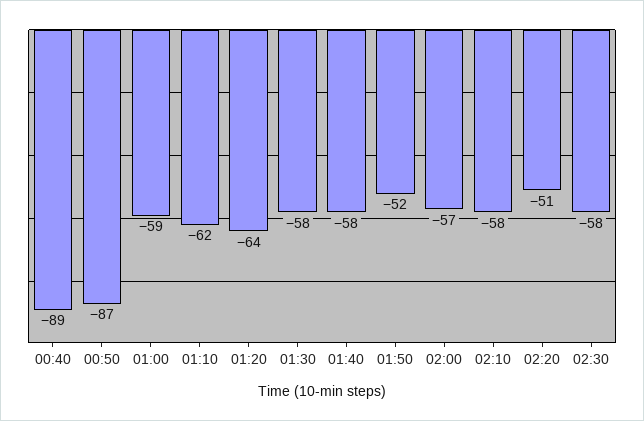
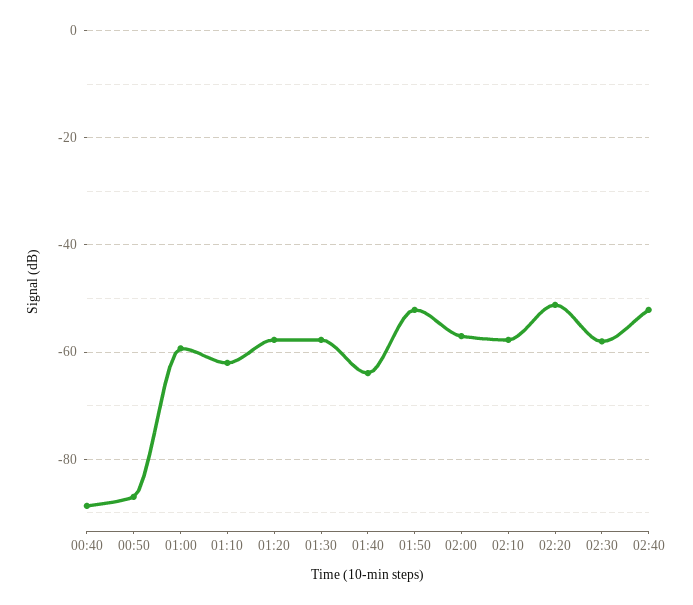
01:20: -64 -> -58
01:40: -58 -> -64
02:40: none -> -52

